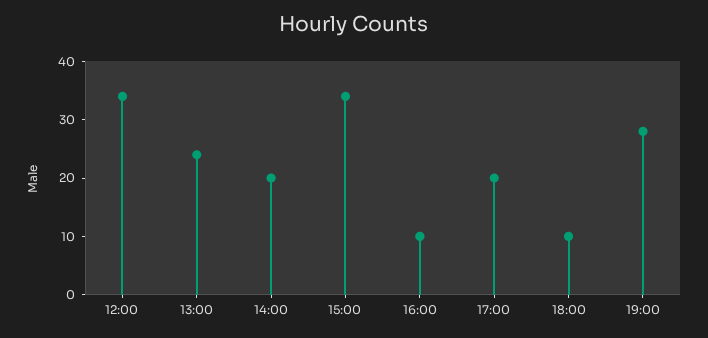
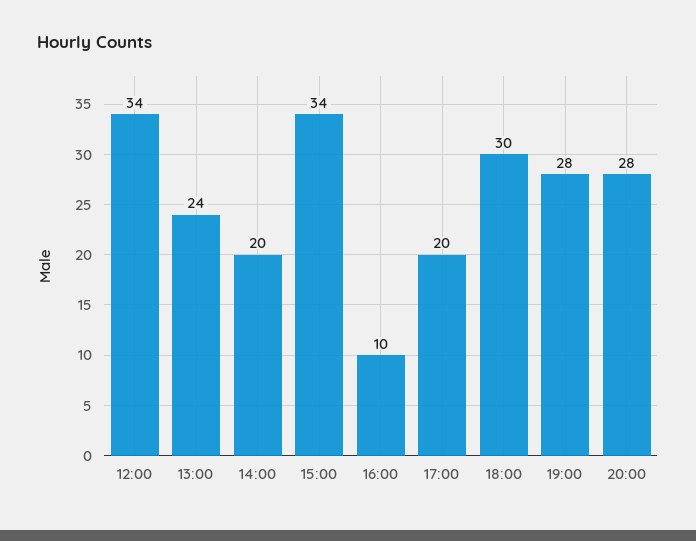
18:00: 10 -> 30
20:00: none -> 28

